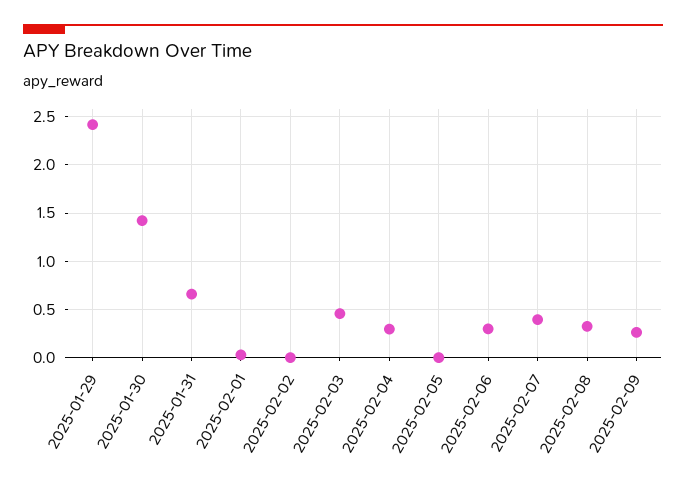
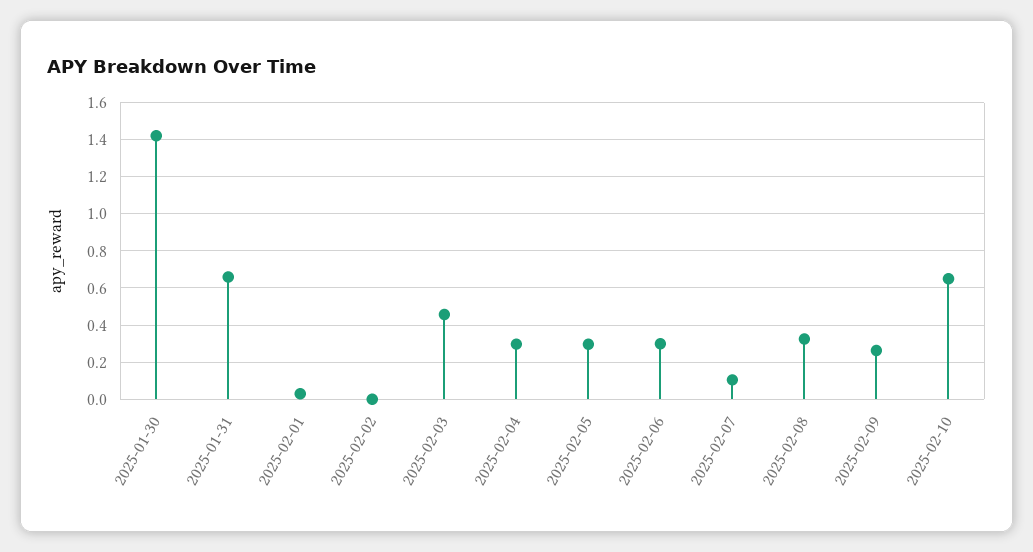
2025-01-29: 2.4 -> none
2025-02-05: 0 -> 0.3
2025-02-07: 0.4 -> 0.1
2025-02-10: none -> 0.65

